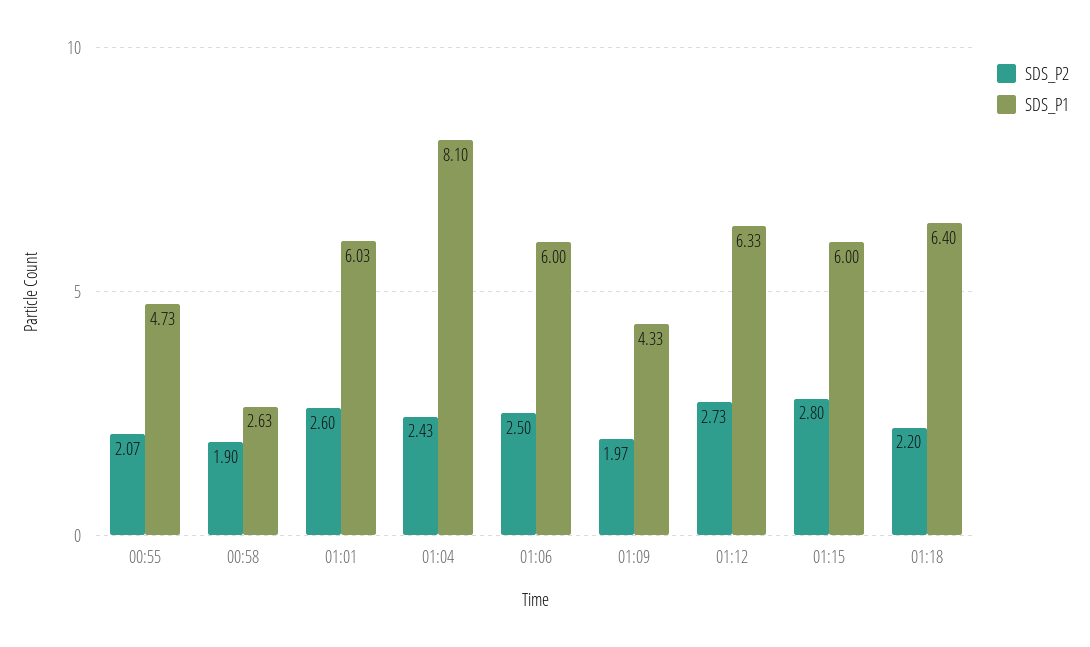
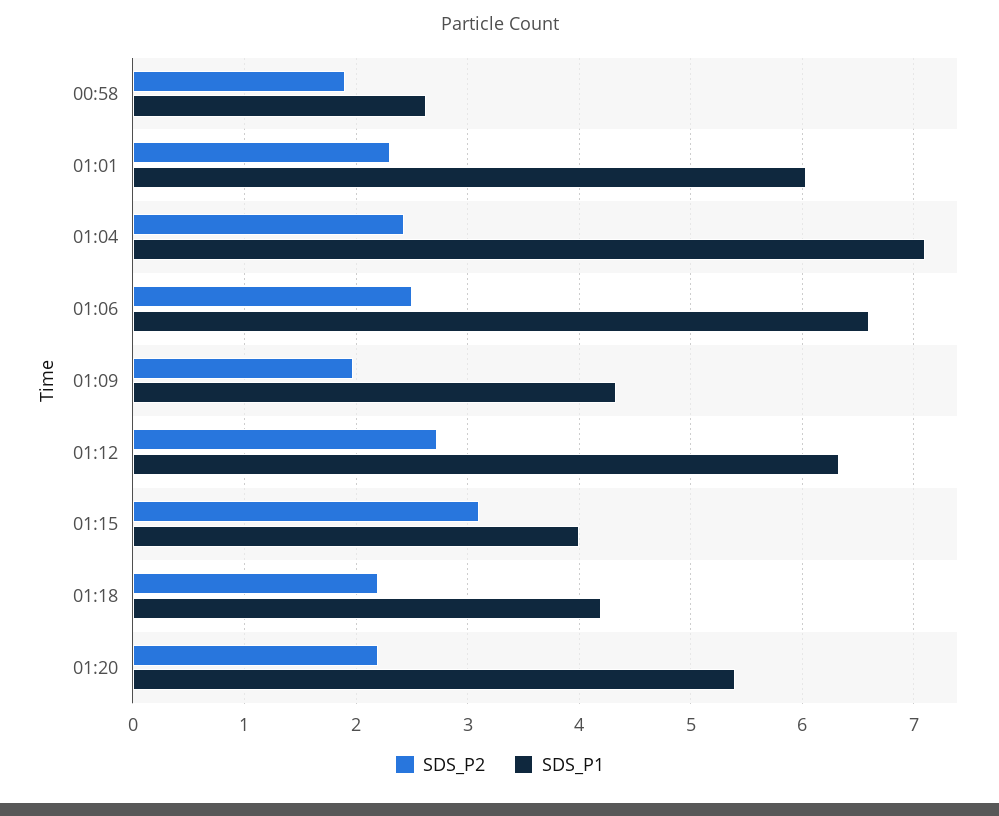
SDS_P2, 00:55: 2.07 -> none
SDS_P1, 00:55: 4.73 -> none
SDS_P2, 01:01: 2.6 -> 2.3
SDS_P1, 01:04: 8.1 -> 7.1
SDS_P1, 01:06: 6 -> 6.6
SDS_P2, 01:15: 2.8 -> 3.1
SDS_P1, 01:15: 6 -> 4
SDS_P1, 01:18: 6.4 -> 4.2
SDS_P2, 01:20: none -> 2.2
SDS_P1, 01:20: none -> 5.4

